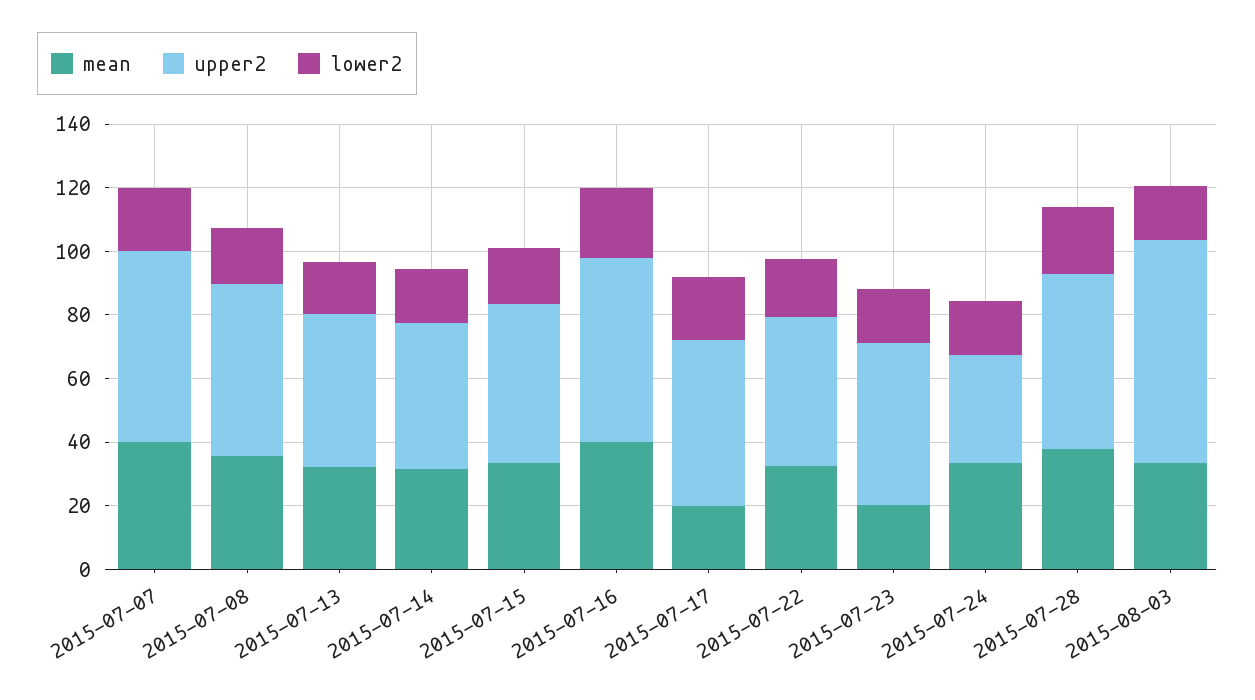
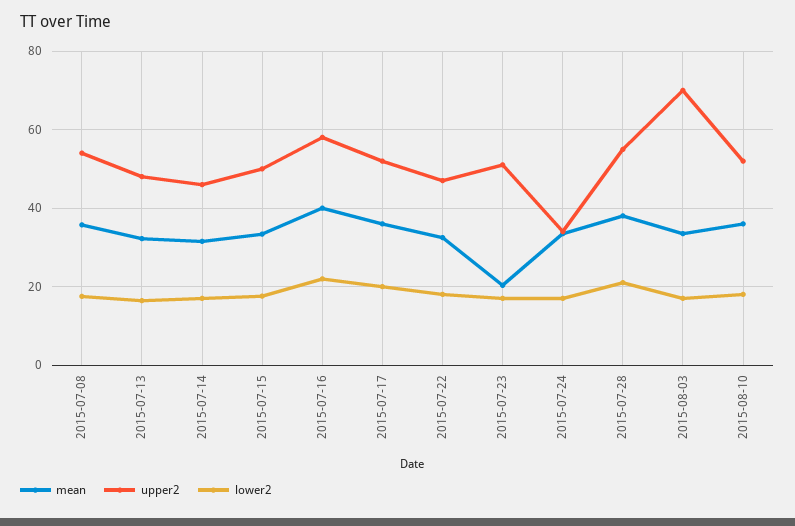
mean, 2015-07-07: 40 -> none
upper2, 2015-07-07: 60 -> none
lower2, 2015-07-07: 20 -> none
mean, 2015-07-17: 20 -> 36
mean, 2015-08-10: none -> 36
upper2, 2015-08-10: none -> 52
lower2, 2015-08-10: none -> 18

